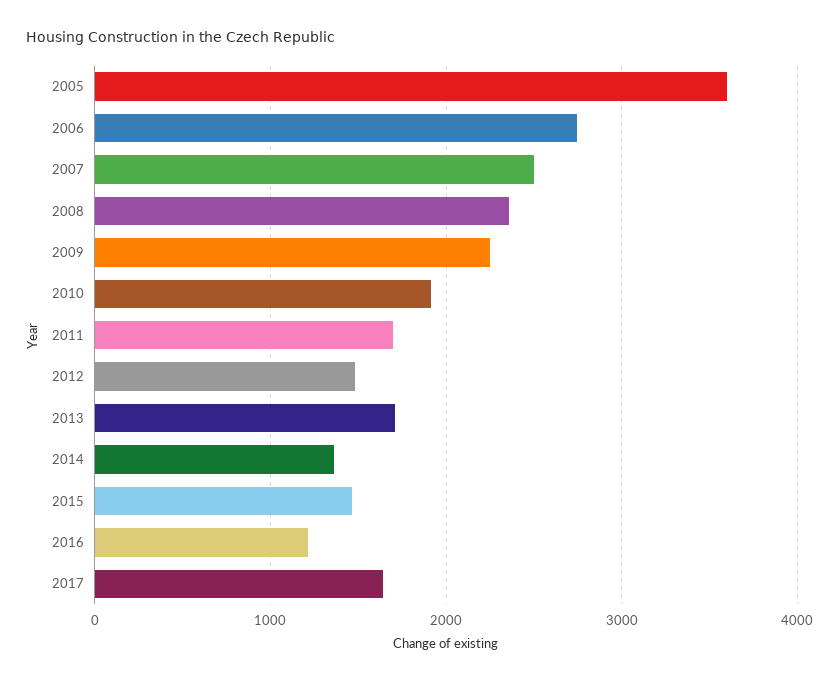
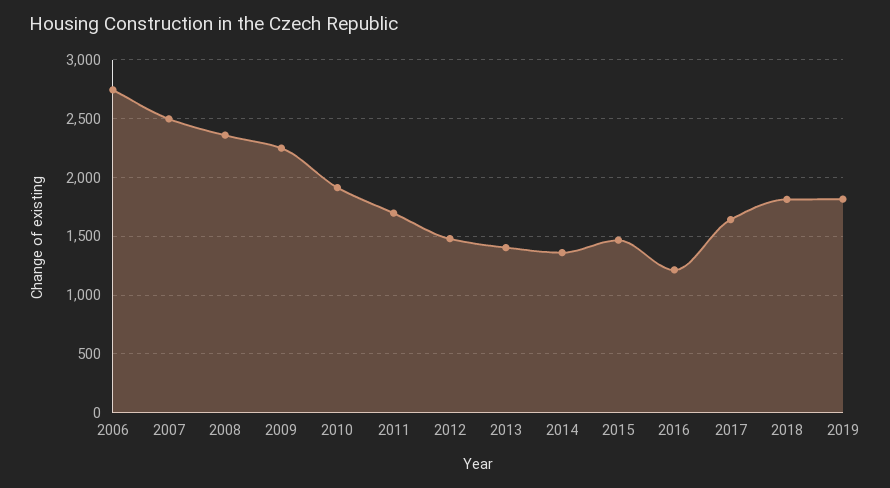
2005: 3600 -> none
2013: 1700 -> 1400
2018: none -> 1800
2019: none -> 1800

